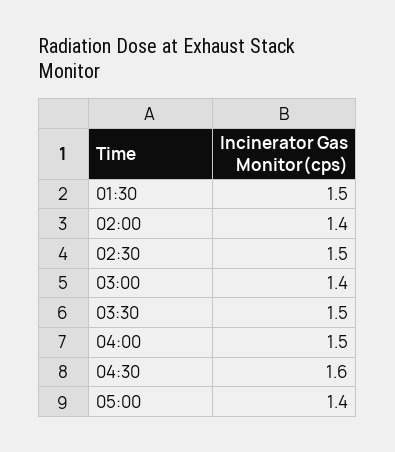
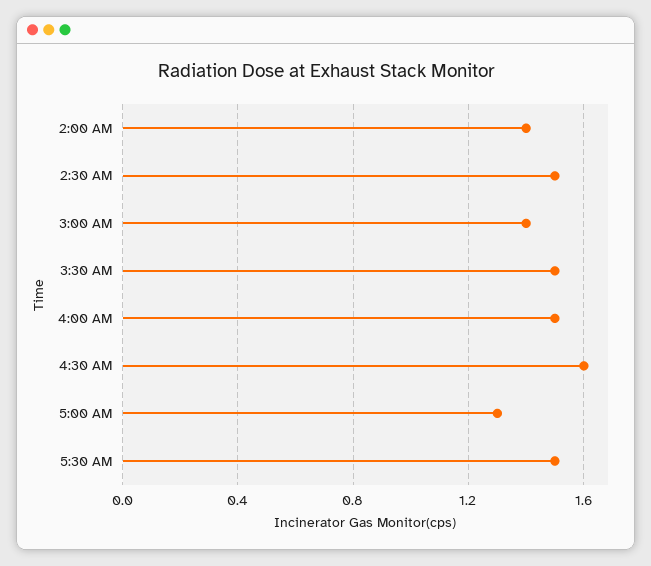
01:30: 1.5 -> none
05:00: 1.4 -> 1.3
5:30 AM: none -> 1.5

